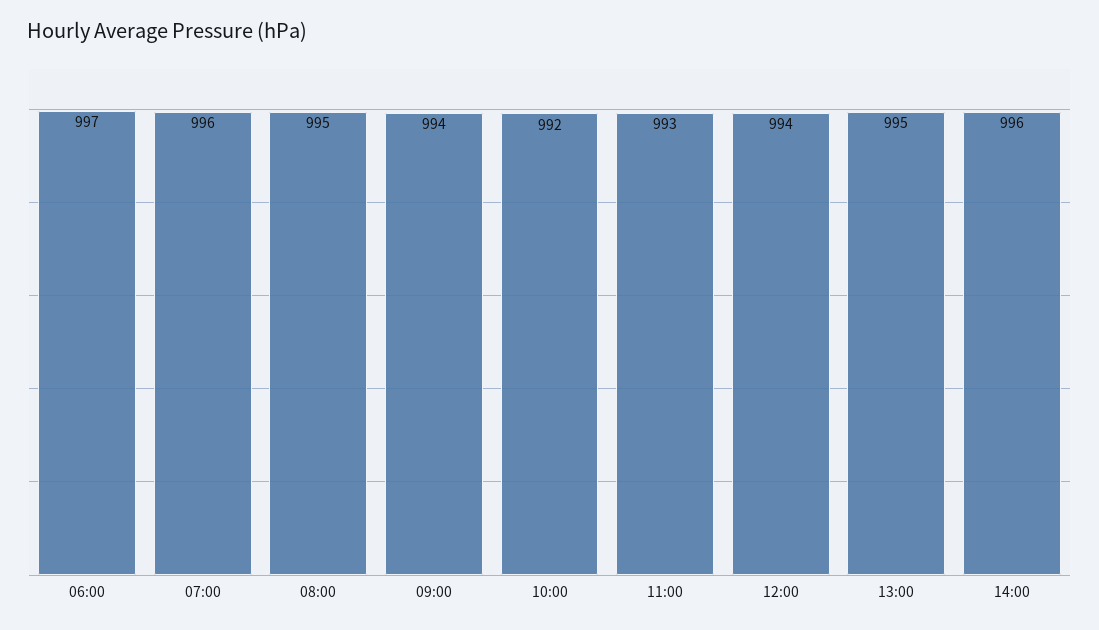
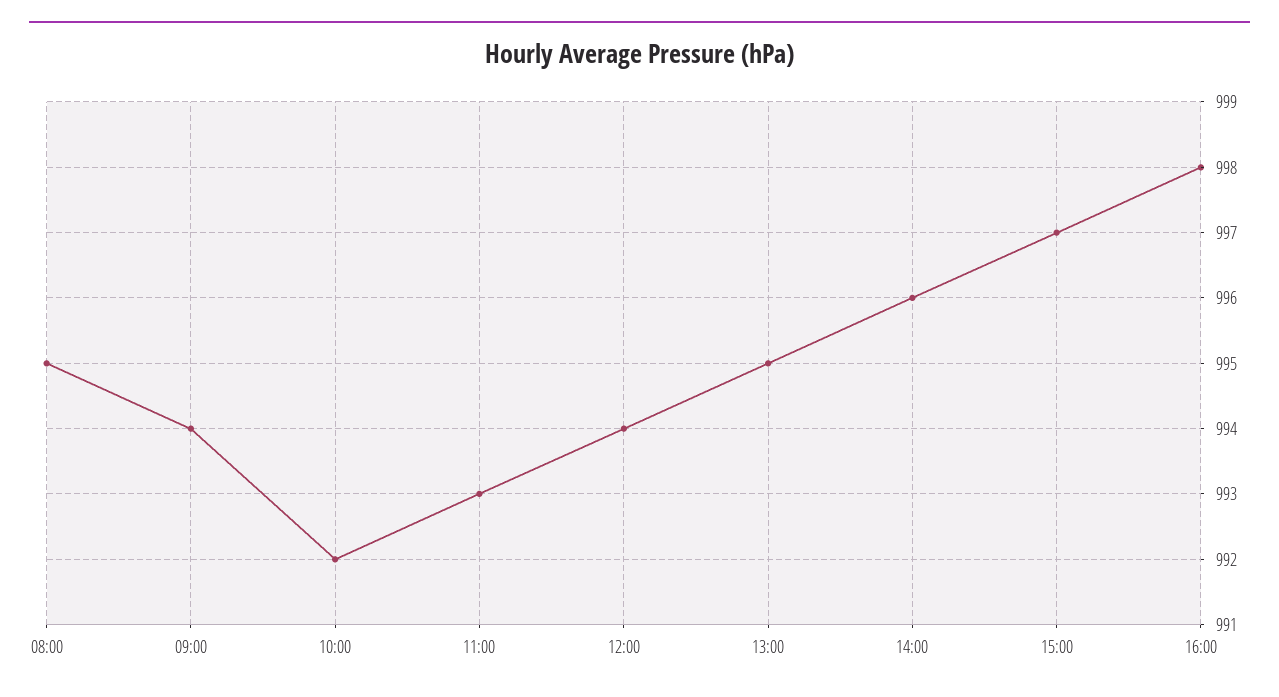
06:00: 997 -> none
07:00: 996 -> none
15:00: none -> 997
16:00: none -> 998

